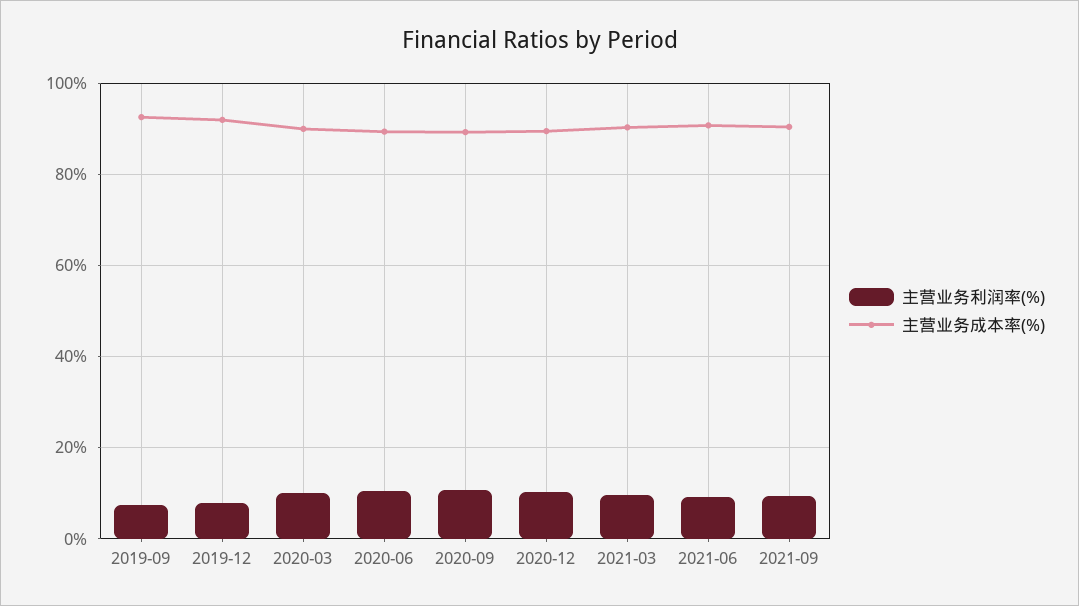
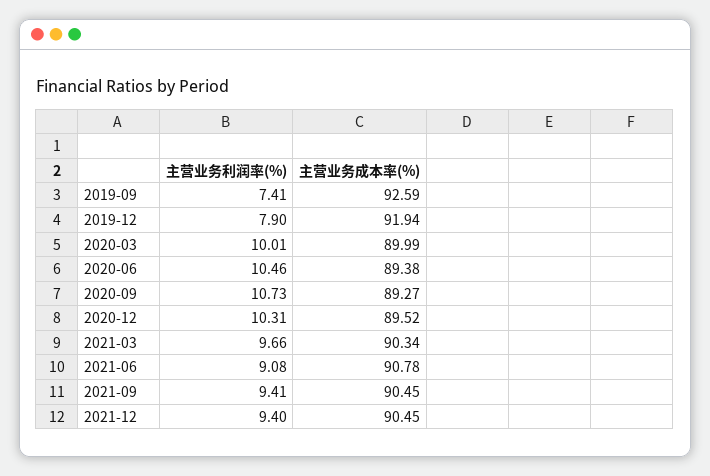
主营业务利润率(%), 2021-12: none -> 9.4
主营业务成本率(%), 2021-12: none -> 90.45

